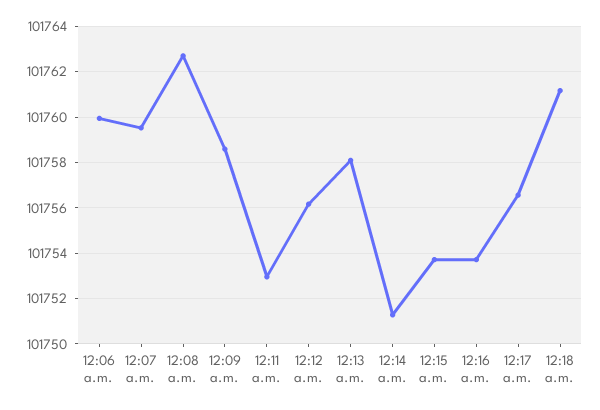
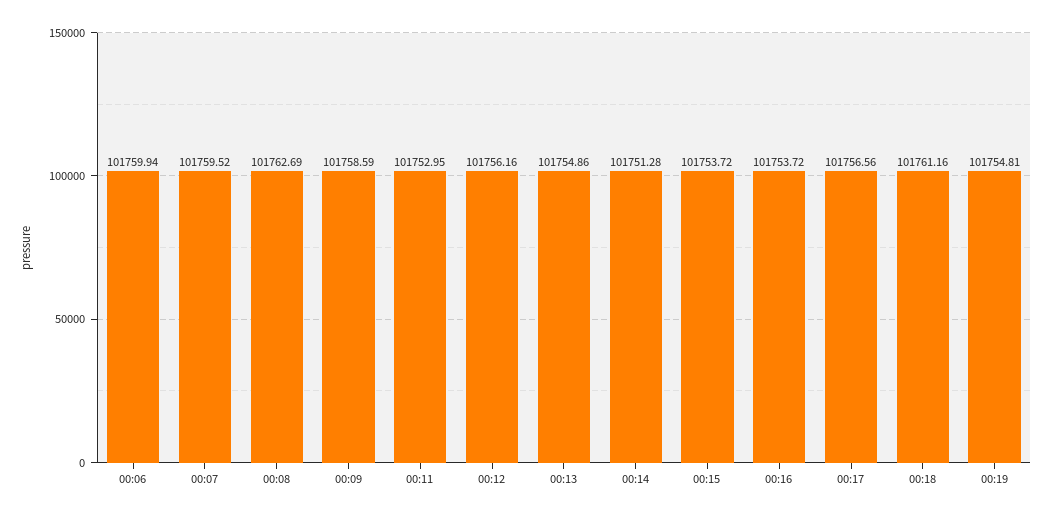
12:13 a.m.: 101758 -> 101754.86
00:19: none -> 101754.81

